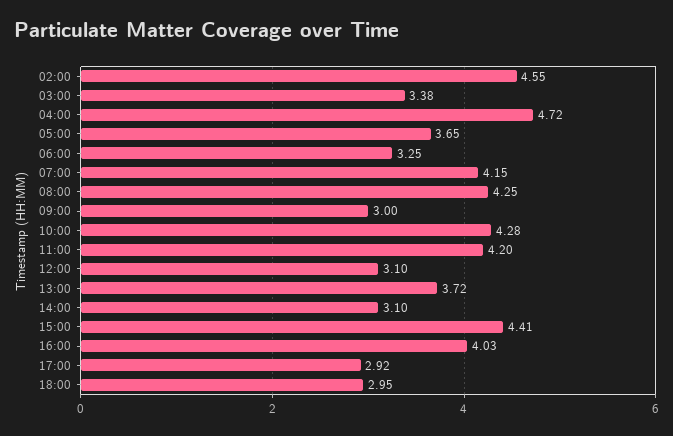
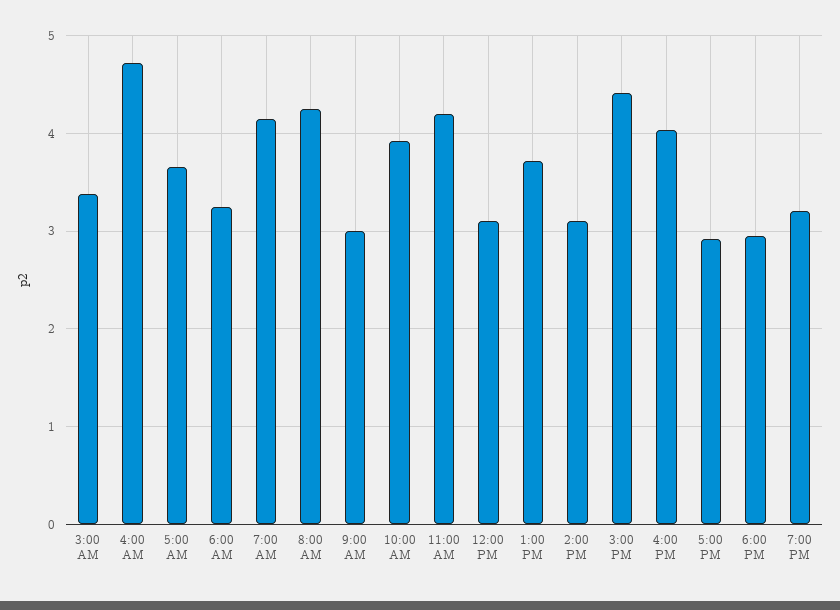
02:00: 4.55 -> none
10:00: 4.28 -> 3.9
7:00 PM: none -> 3.2

